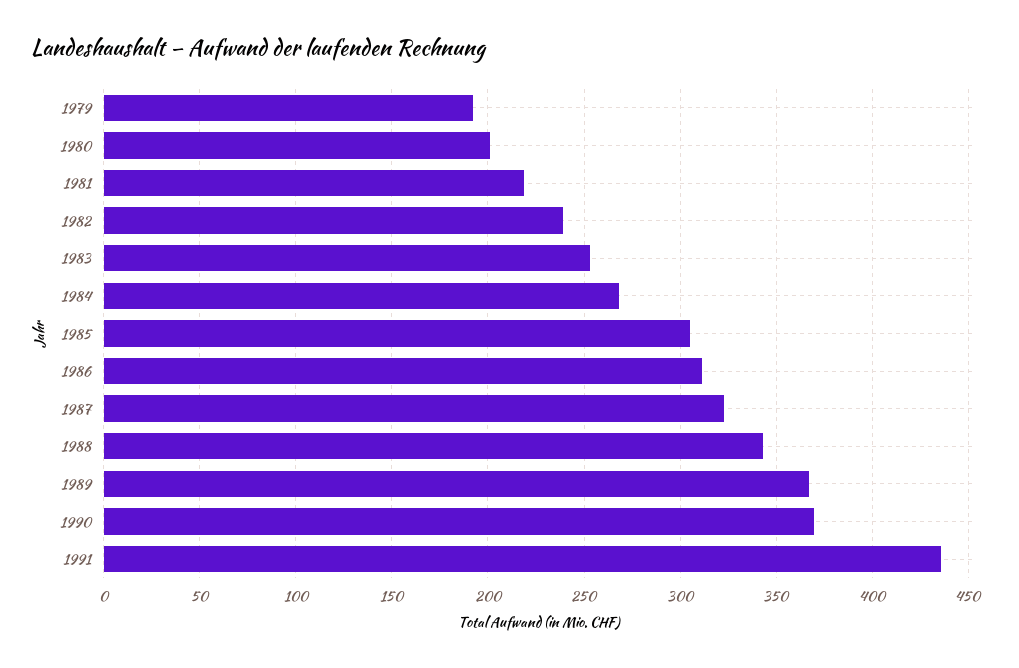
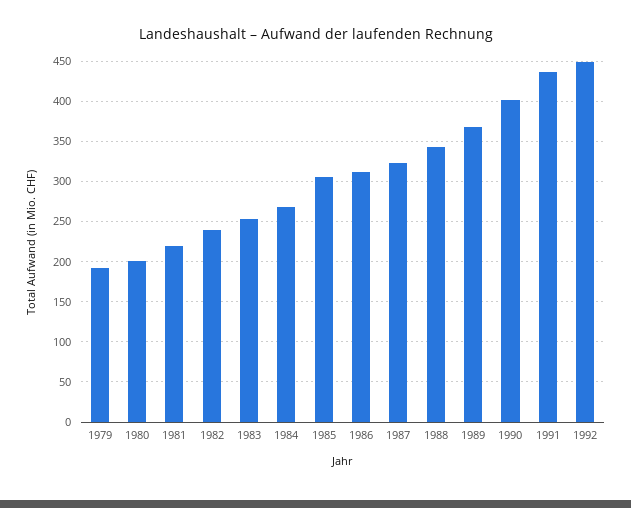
1990: 370 -> 400
1992: none -> 450

